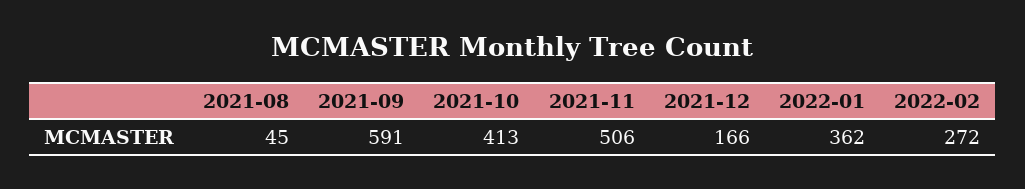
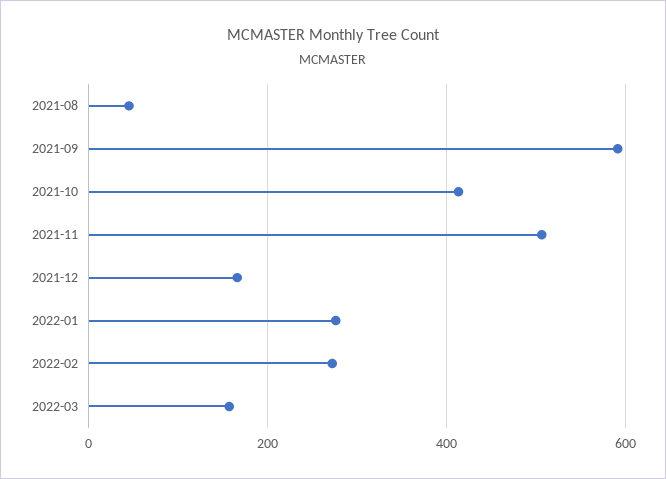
2022-01: 362 -> 280
2022-03: none -> 160

